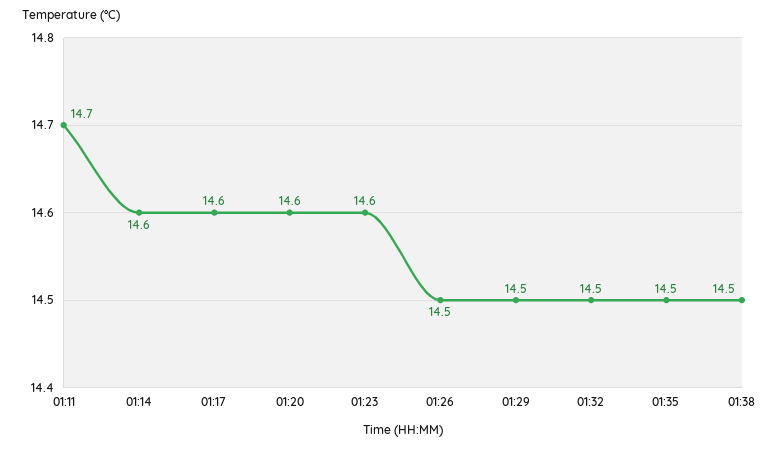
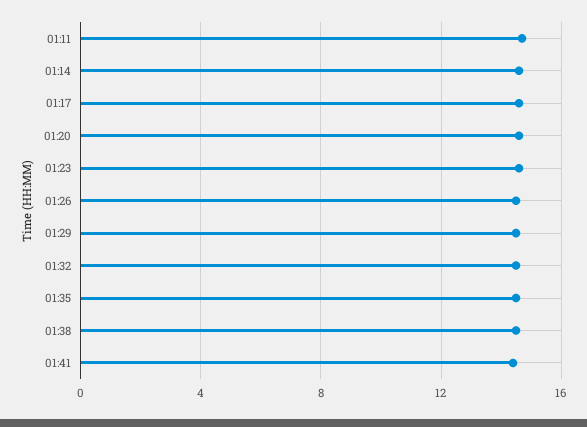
01:41: none -> 14.5

